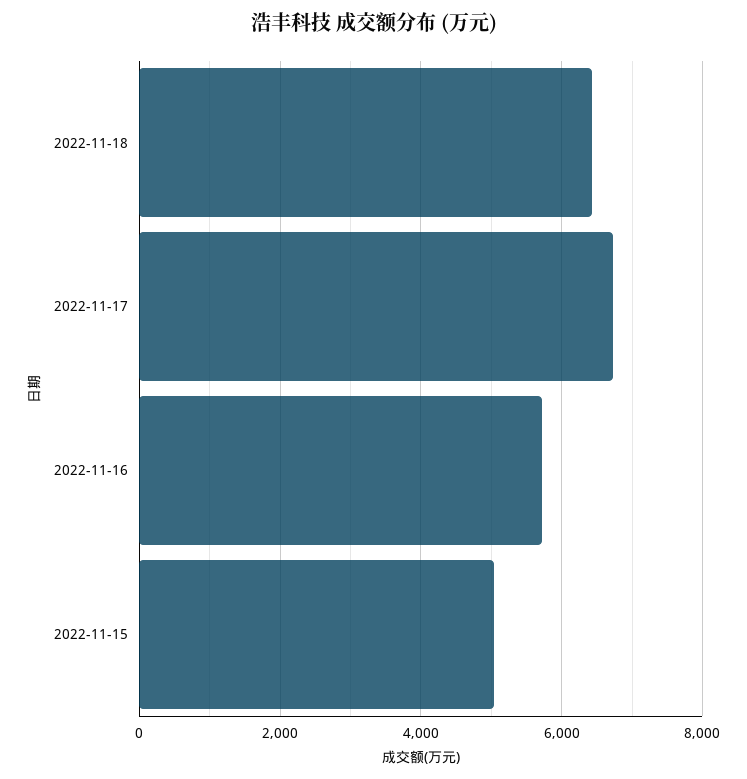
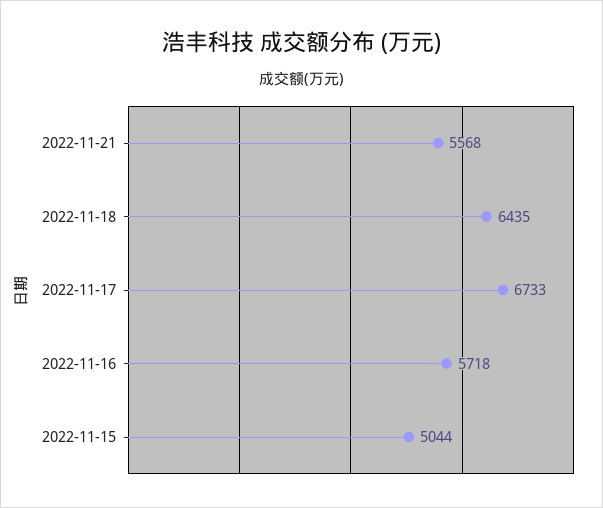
2022-11-21: none -> 5568

